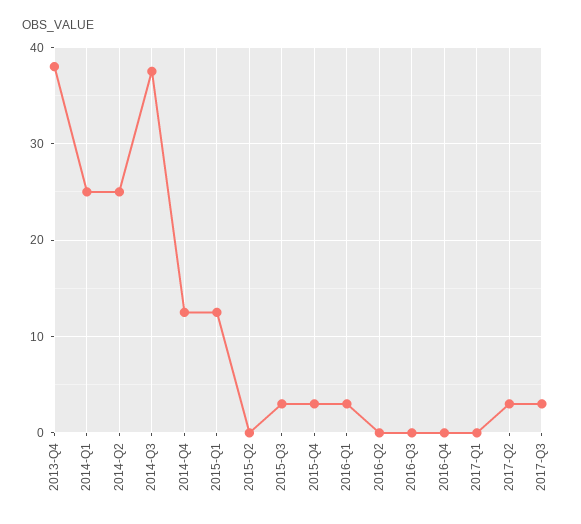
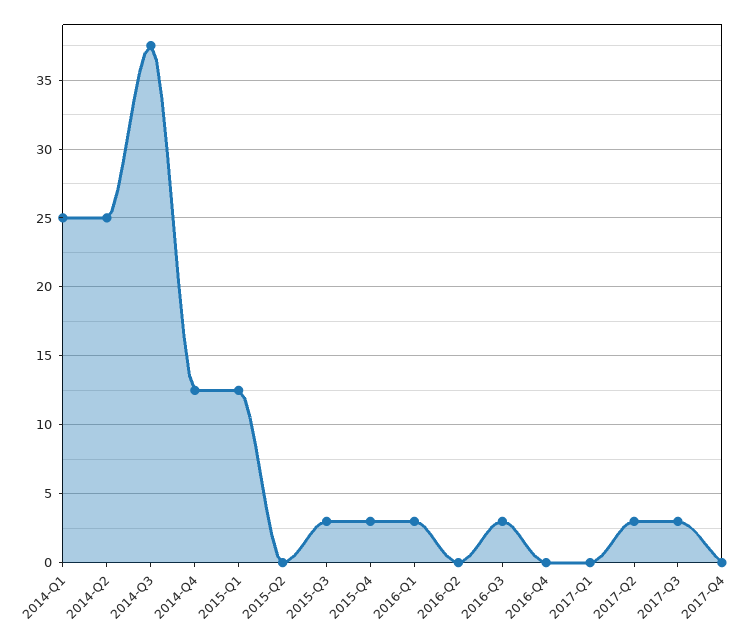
2013-Q4: 38 -> none
2016-Q3: 0 -> 3
2017-Q4: none -> 0

